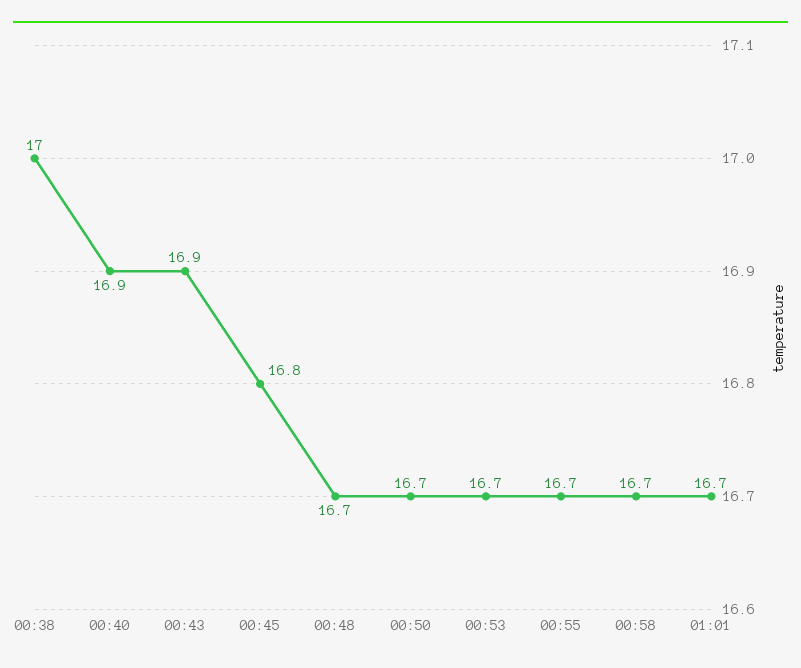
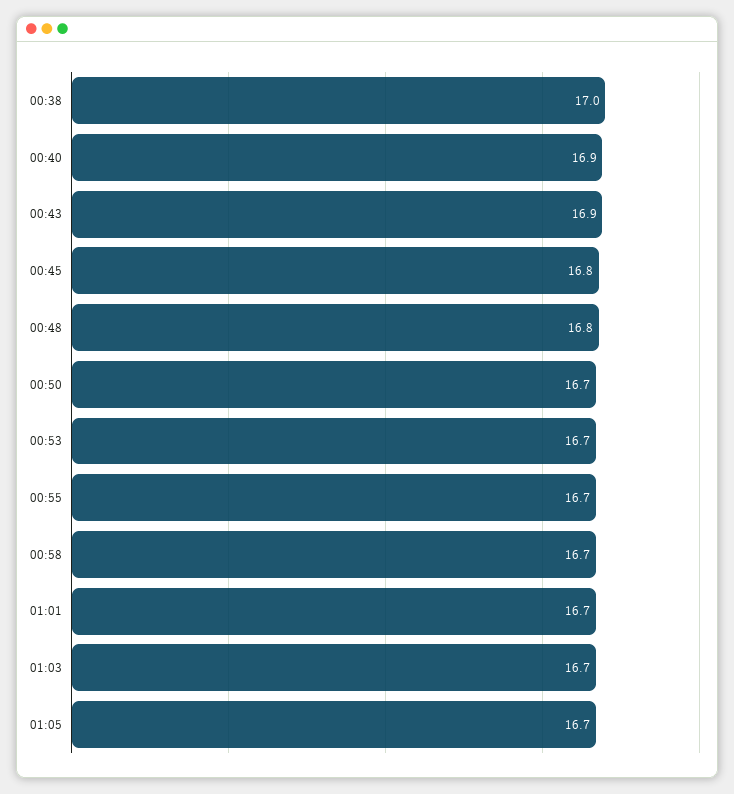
00:48: 16.7 -> 16.8
01:03: none -> 16.7
01:05: none -> 16.7

